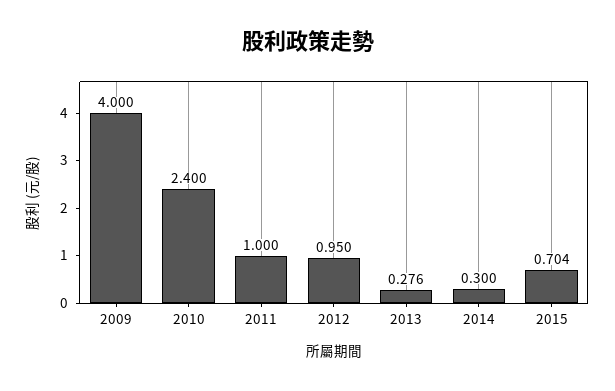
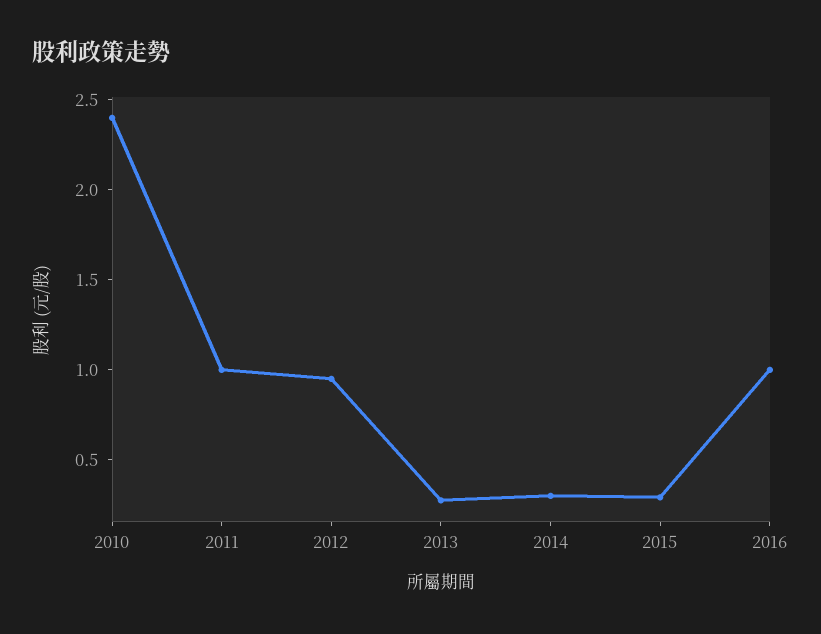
2009: 4 -> none
2015: 0.704 -> 0.3
2016: none -> 1

